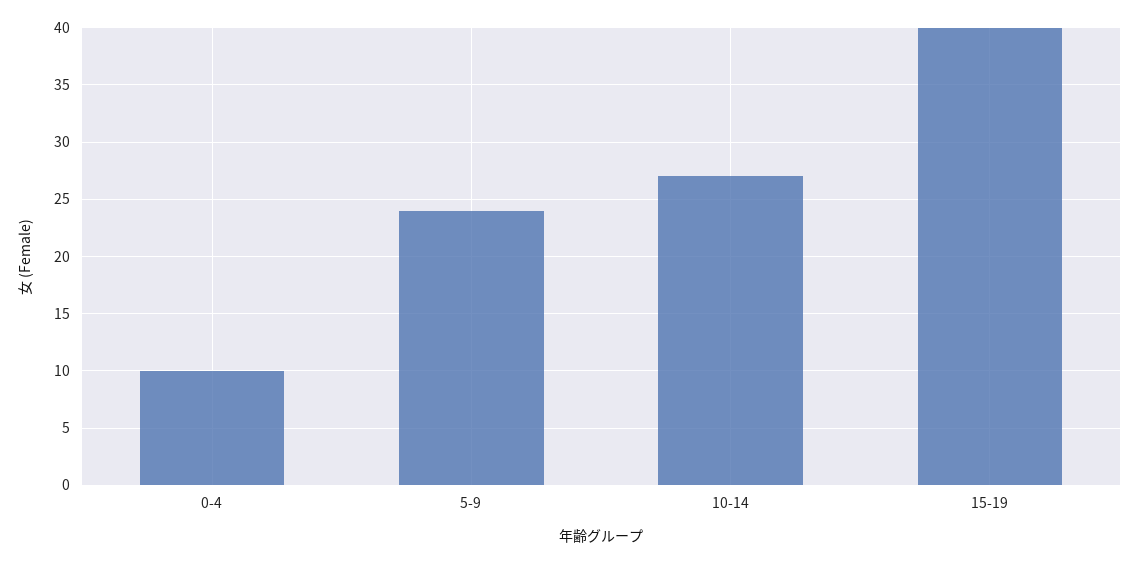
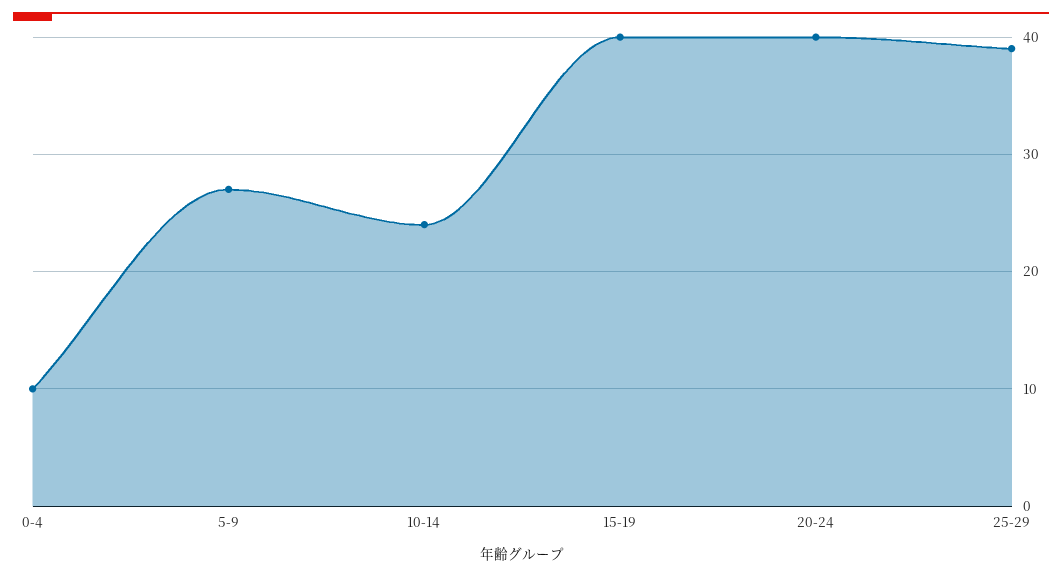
5-9: 24 -> 27
10-14: 27 -> 24
20-24: none -> 40
25-29: none -> 39

